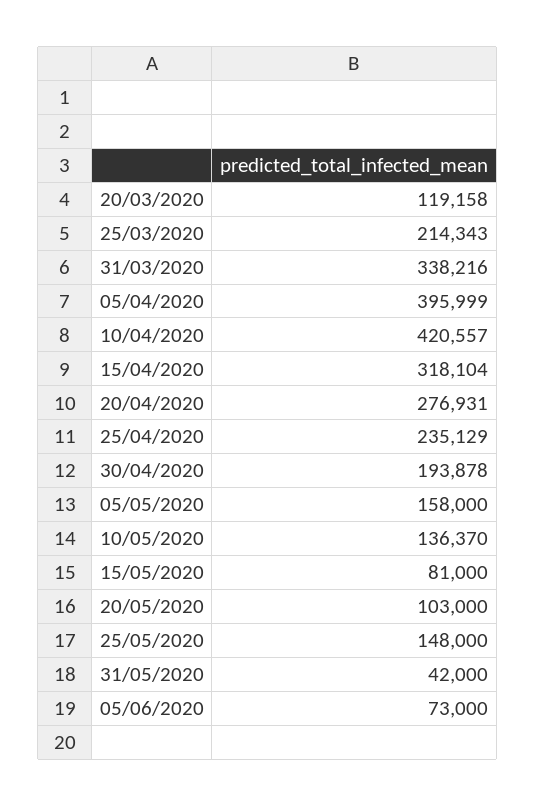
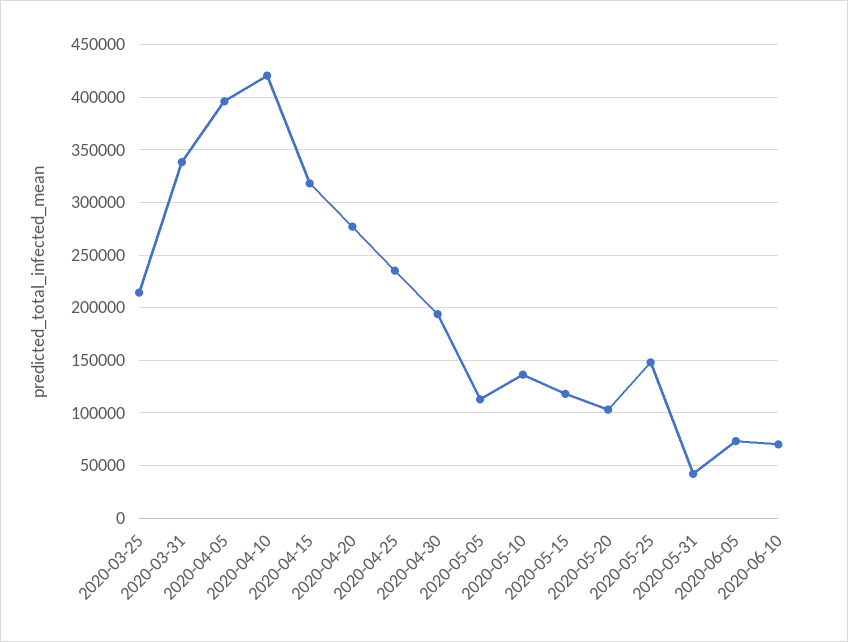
20/03/2020: 119158 -> none
05/05/2020: 158000 -> 110000
15/05/2020: 81000 -> 120000
2020-06-10: none -> 70000

